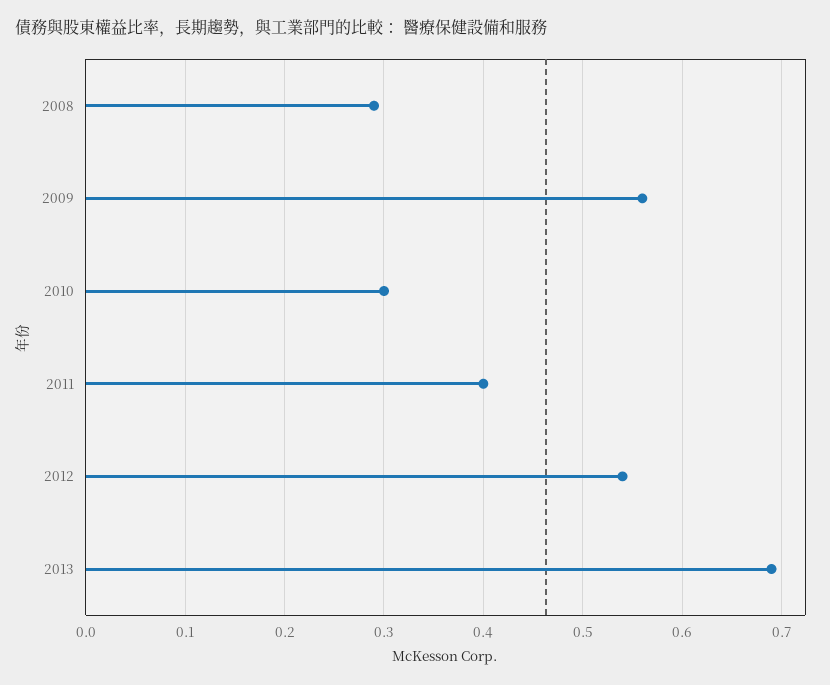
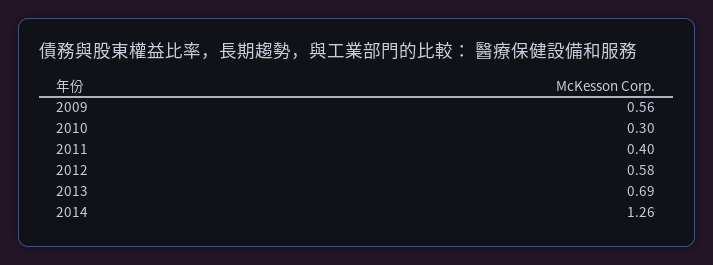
2008: 0.29 -> none
2012: 0.54 -> 0.58
2014: none -> 1.26

